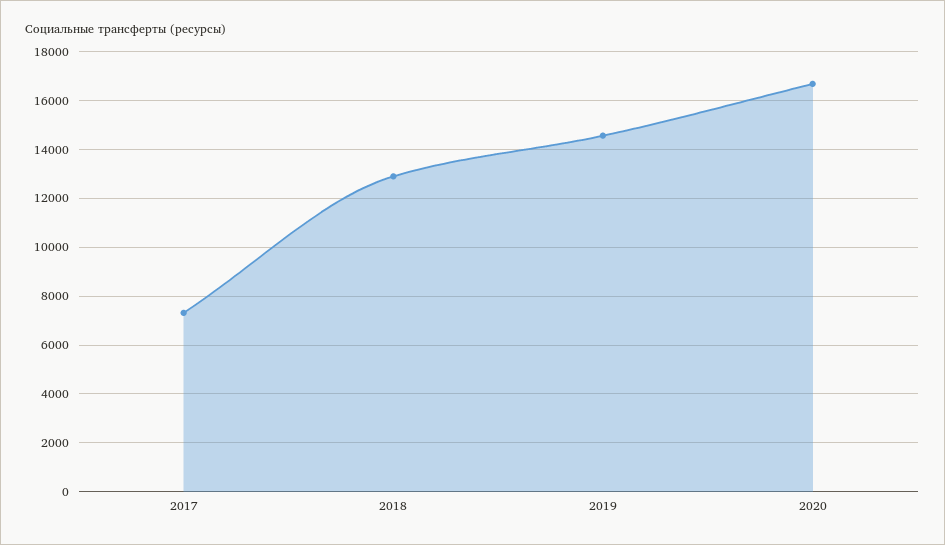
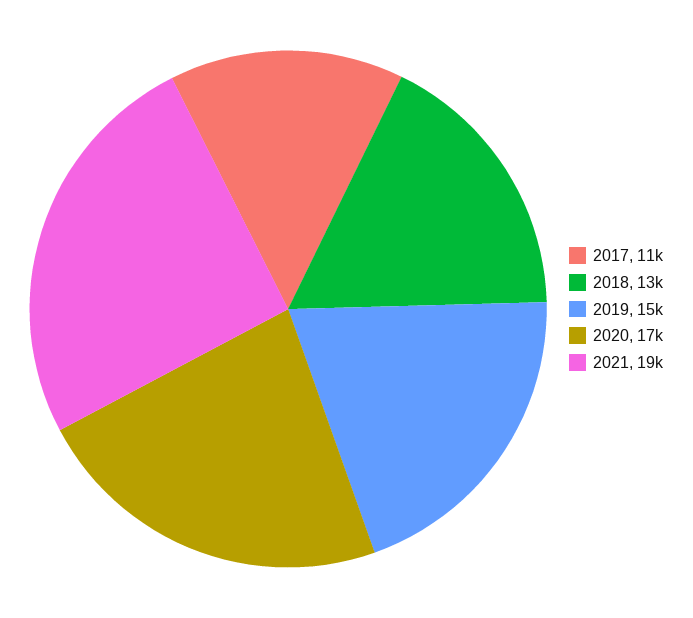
2017: 7250 -> 11000
2021: none -> 19000

